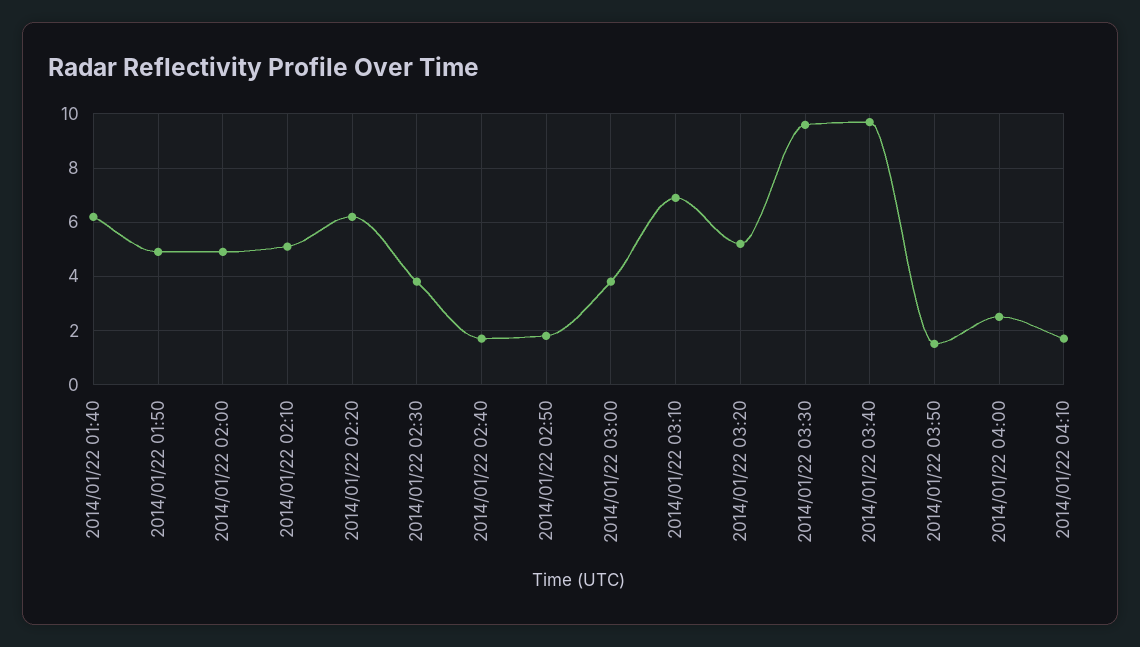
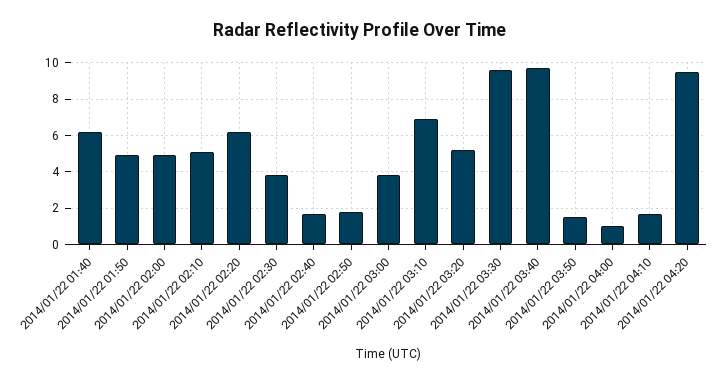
2014/01/22 04:00: 2.5 -> 1
2014/01/22 04:20: none -> 9.5

